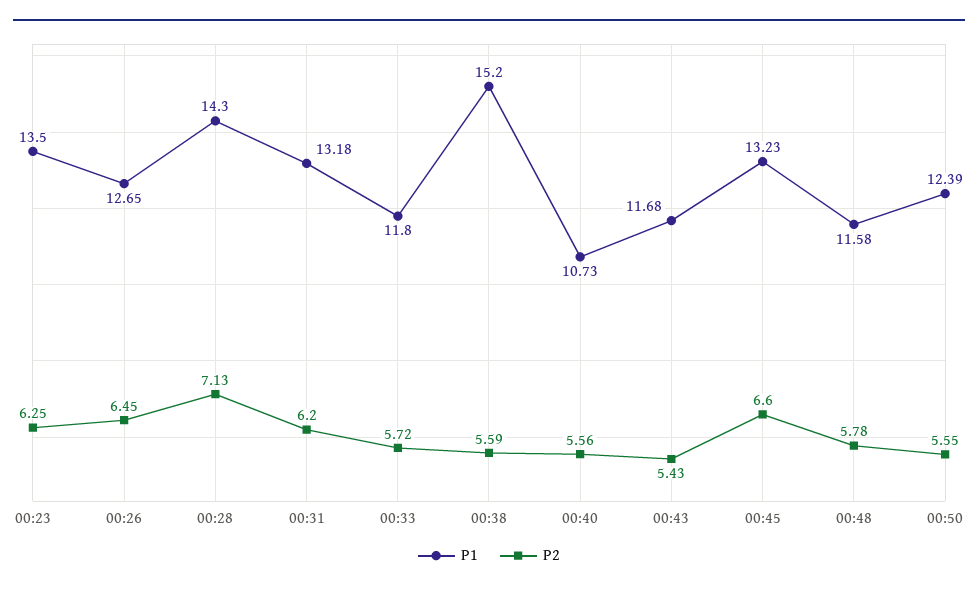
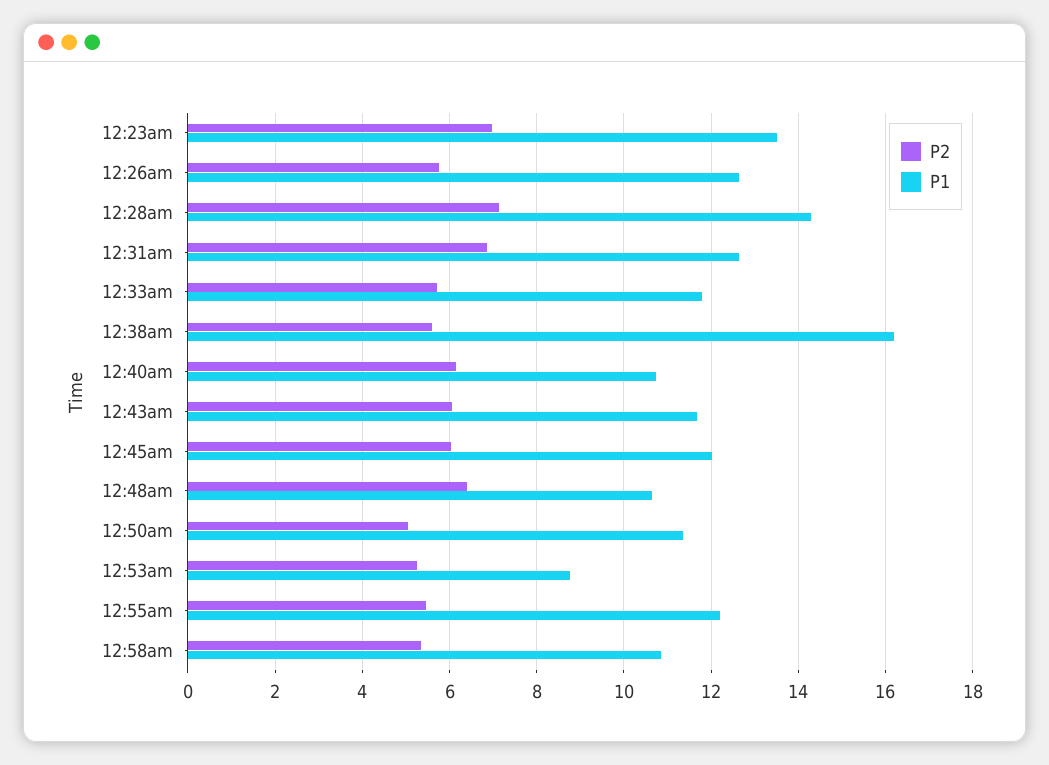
P2, 00:23: 6.25 -> 7
P2, 00:26: 6.45 -> 5.8
P1, 00:31: 13.18 -> 12.6
P2, 00:31: 6.2 -> 6.8
P1, 00:38: 15.2 -> 16.2
P2, 00:40: 5.56 -> 6.2
P2, 00:43: 5.43 -> 6
P1, 00:45: 13.23 -> 12
P2, 00:45: 6.6 -> 6
P1, 00:48: 11.58 -> 10.6
P2, 00:48: 5.78 -> 6.4
P1, 00:50: 12.39 -> 11.4
P2, 00:50: 5.55 -> 5
P2, 12:53am: none -> 5.2
P1, 12:53am: none -> 8.8
P2, 12:55am: none -> 5.4
P1, 12:55am: none -> 12.2
P2, 12:58am: none -> 5.4
P1, 12:58am: none -> 10.8

